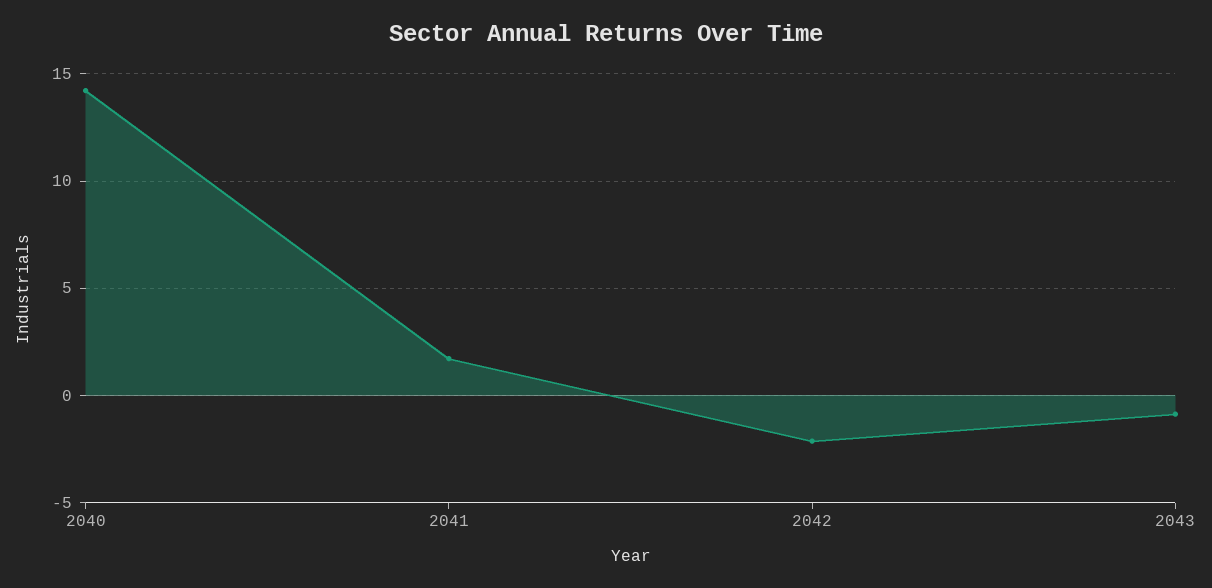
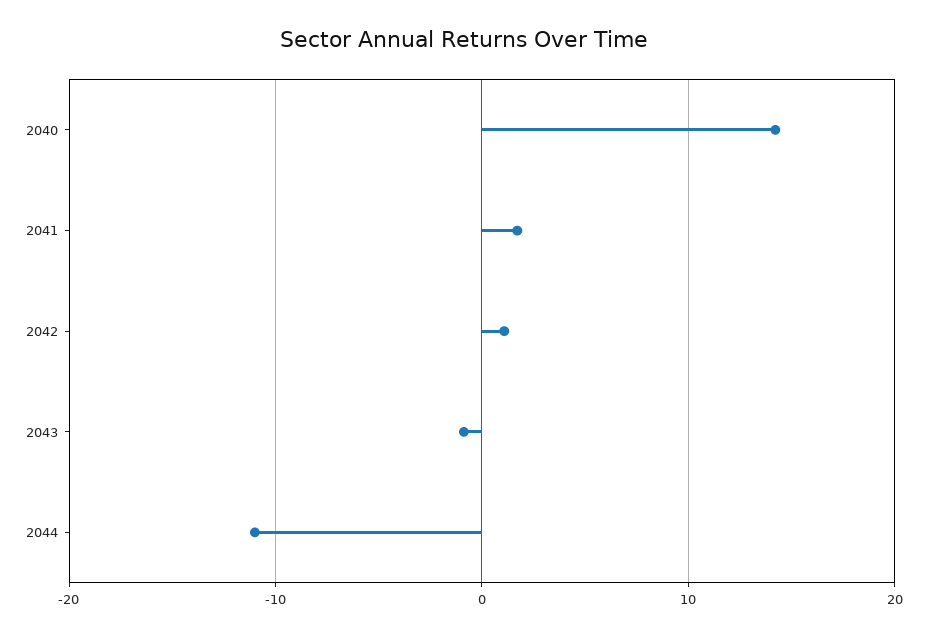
2042: -2 -> 1
2044: none -> -11

